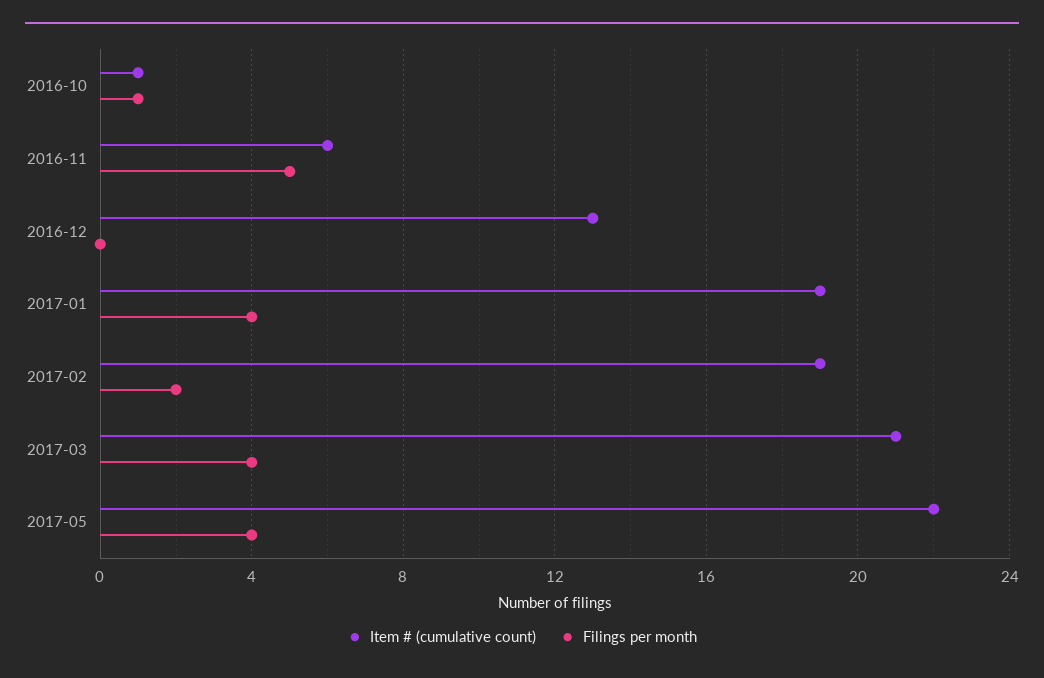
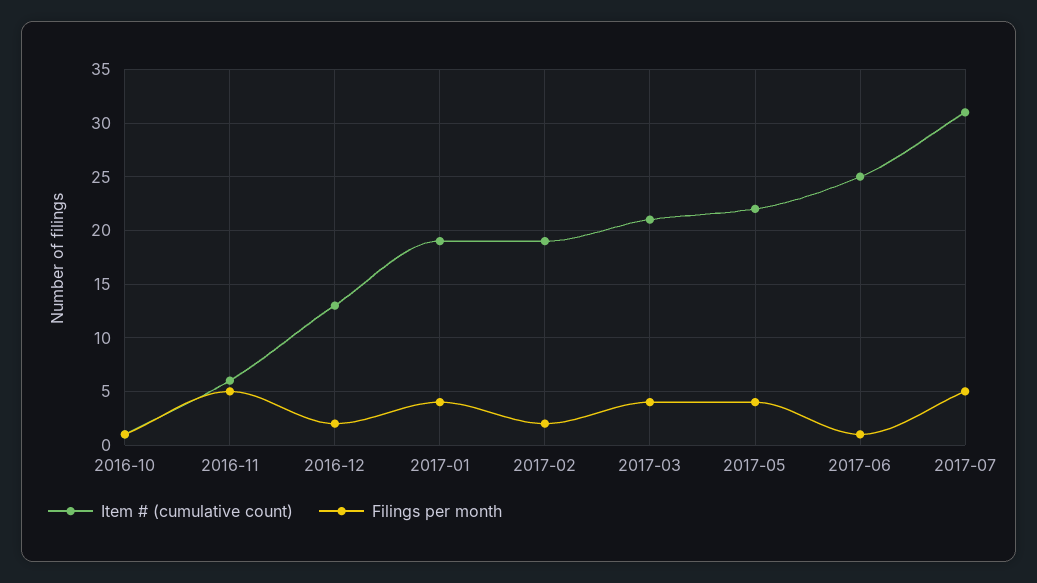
Filings per month, 2016-12: 0 -> 2
Item # (cumulative count), 2017-06: none -> 25
Filings per month, 2017-06: none -> 1
Item # (cumulative count), 2017-07: none -> 31
Filings per month, 2017-07: none -> 5

